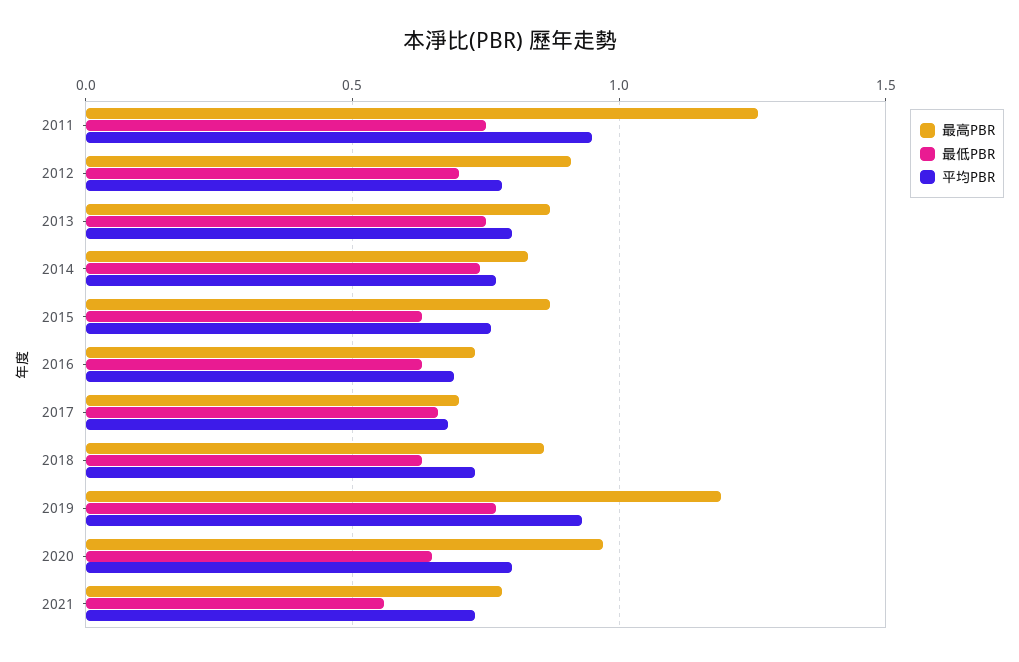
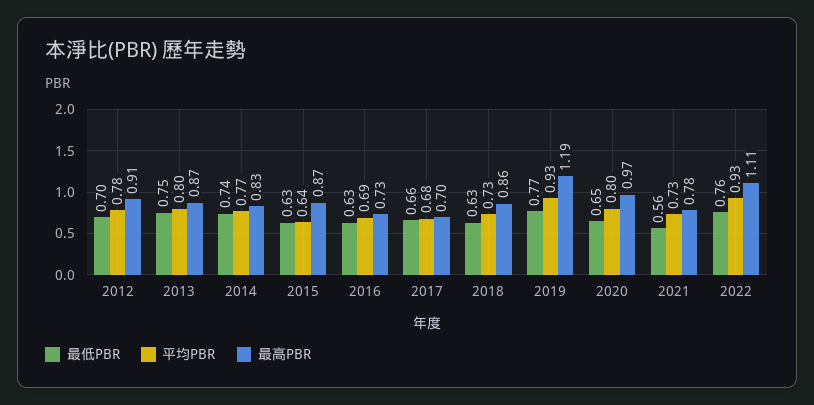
最高PBR, 2011: 1.25 -> none
最低PBR, 2011: 0.75 -> none
平均PBR, 2011: 0.95 -> none
平均PBR, 2015: 0.75 -> 0.64
最低PBR, 2022: none -> 0.76
平均PBR, 2022: none -> 0.93
最高PBR, 2022: none -> 1.11

